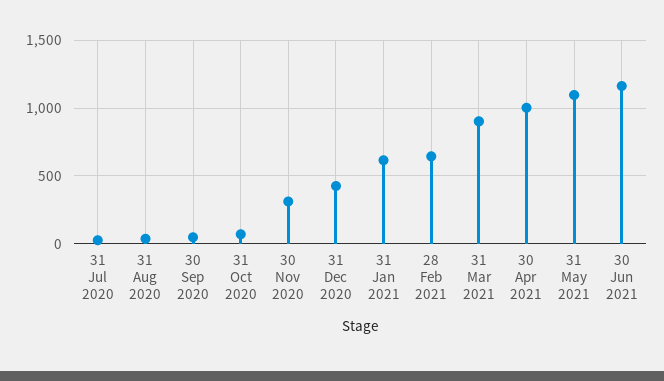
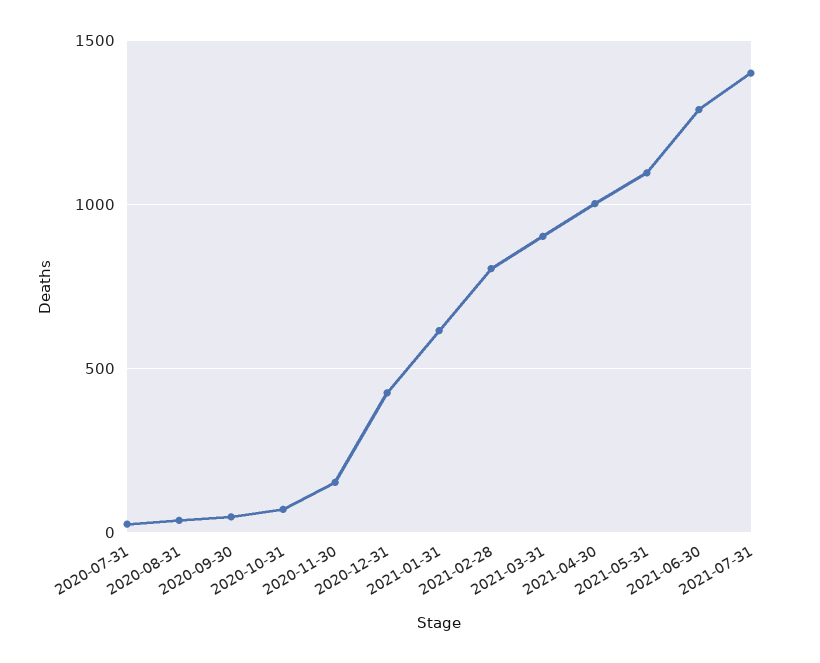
30 Nov 2020: 300 -> 150
28 Feb 2021: 650 -> 800
30 Jun 2021: 1150 -> 1300
2021-07-31: none -> 1400

